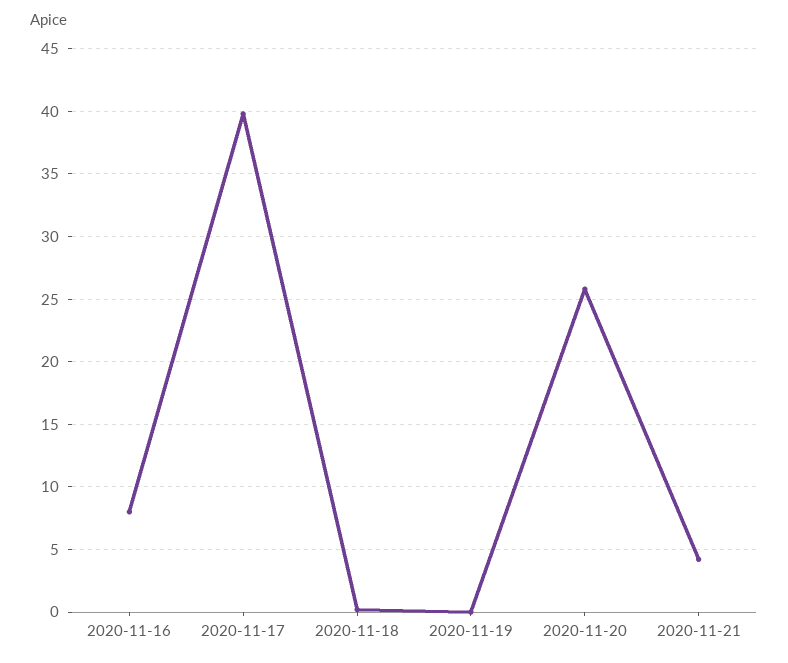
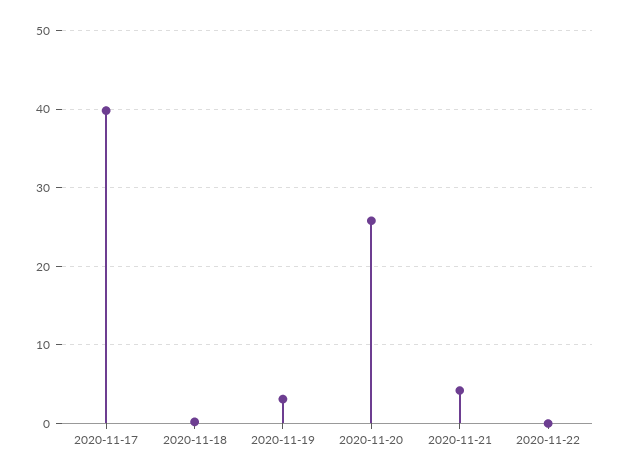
2020-11-16: 8 -> none
2020-11-19: 0 -> 3
2020-11-22: none -> 0

